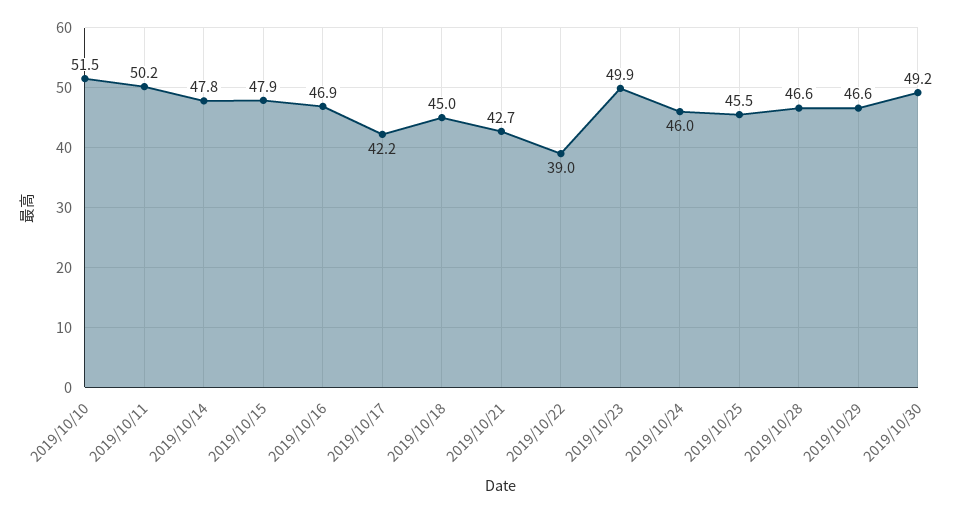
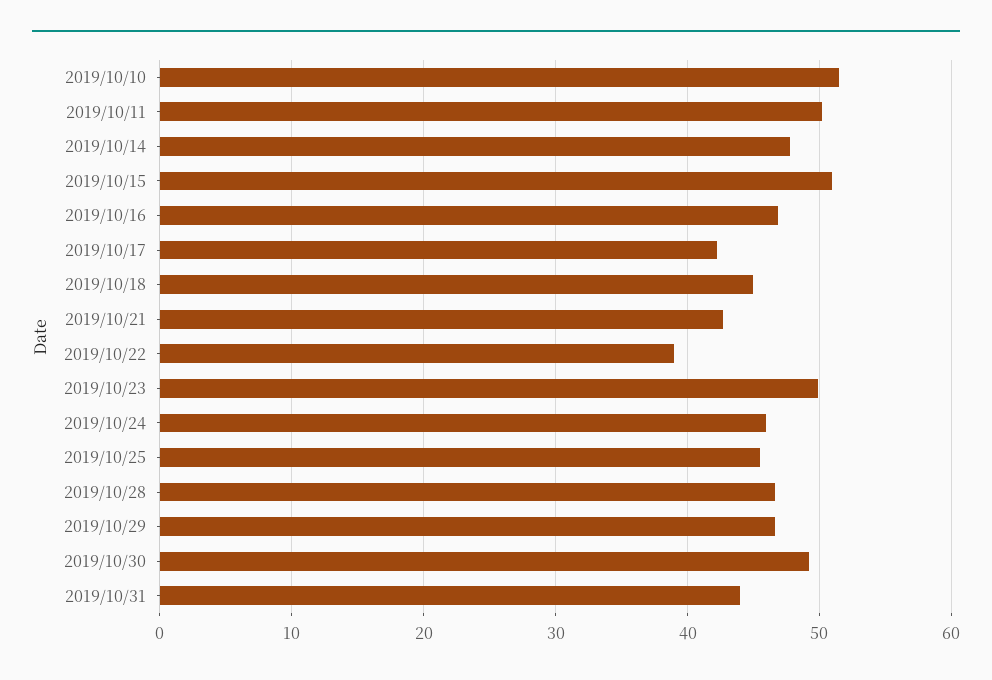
2019/10/15: 47.9 -> 51
2019/10/31: none -> 44

